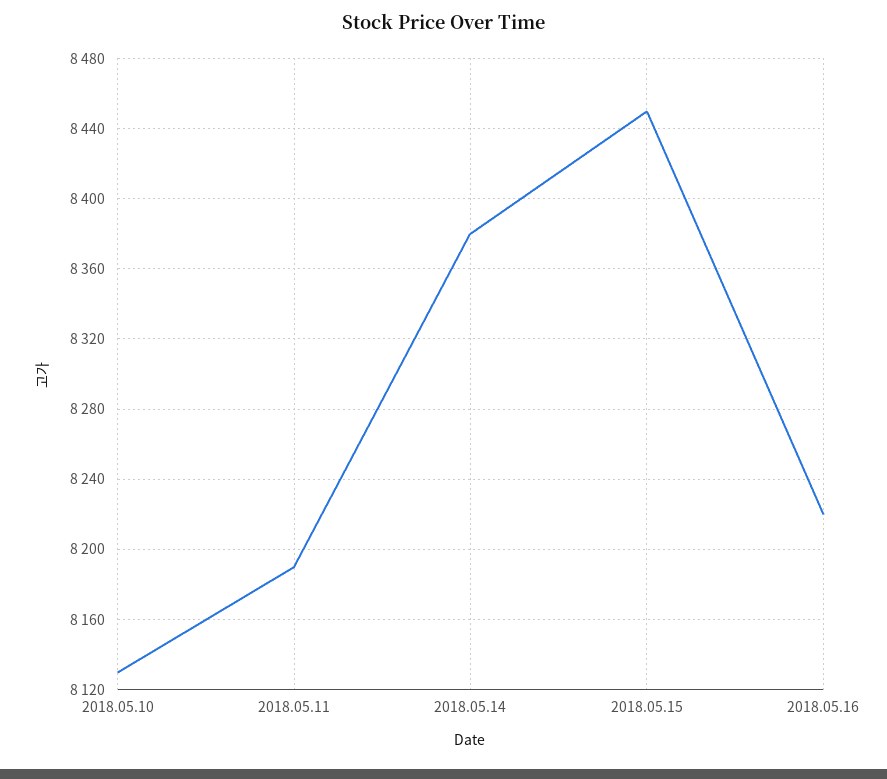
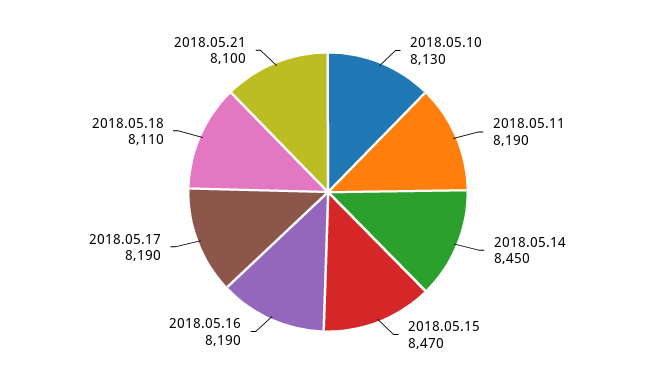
2018.05.14: 8380 -> 8450
2018.05.15: 8450 -> 8470
2018.05.16: 8220 -> 8190
2018.05.17: none -> 8190
2018.05.18: none -> 8110
2018.05.21: none -> 8100

